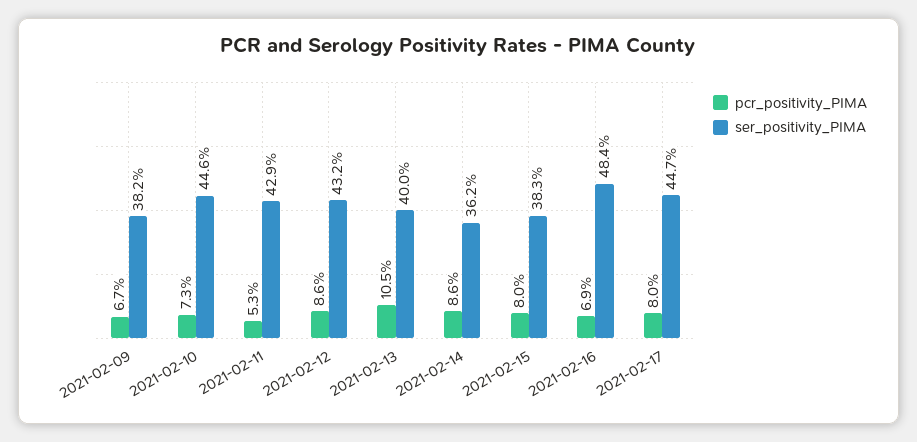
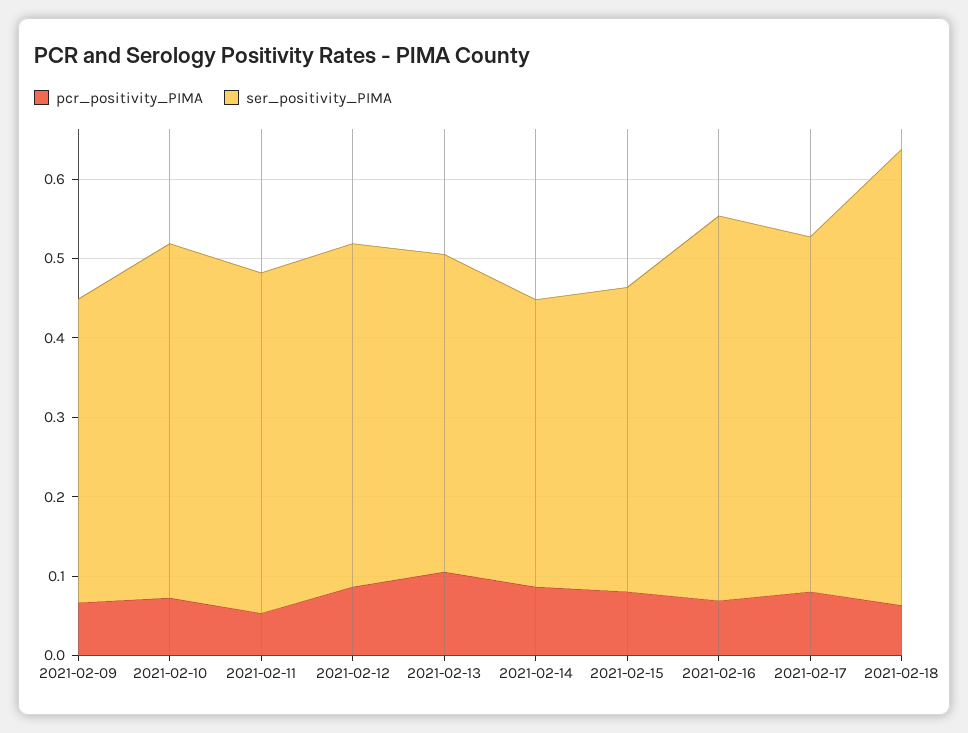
pcr_positivity_PIMA, 2021-02-18: none -> 0.06
ser_positivity_PIMA, 2021-02-18: none -> 0.58

